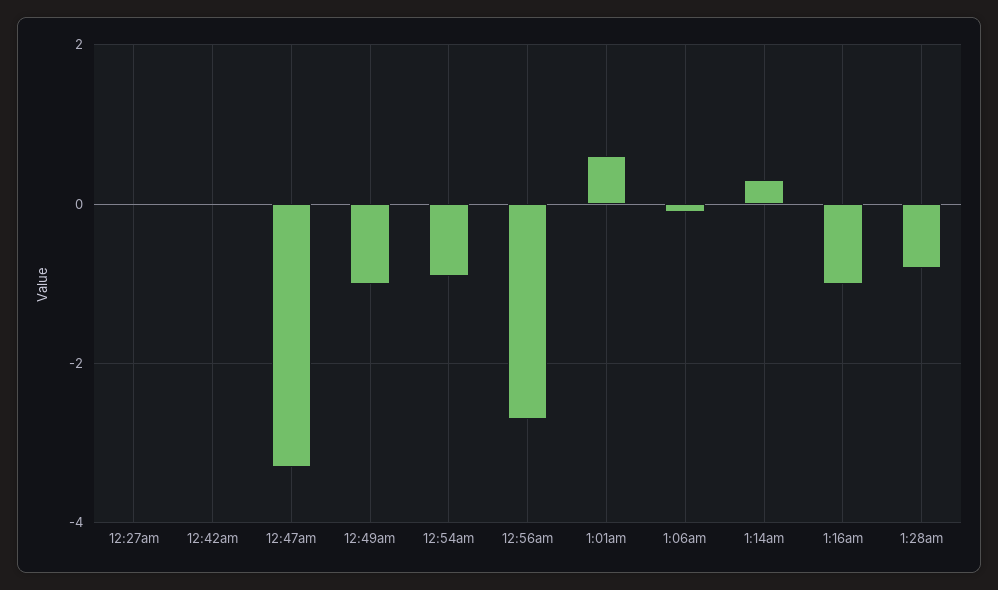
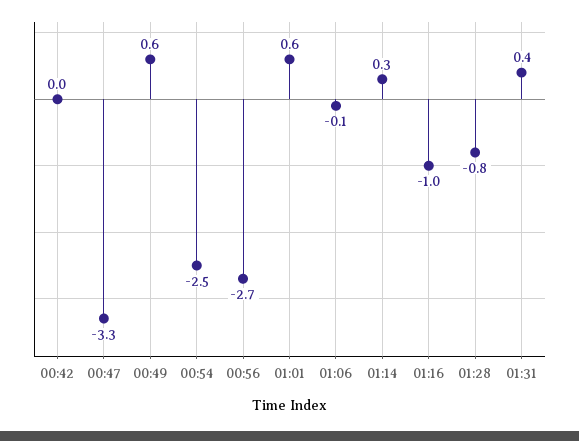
12:27am: 0 -> none
12:49am: -1 -> 0.6
12:54am: -1 -> -2.5
01:31: none -> 0.4

